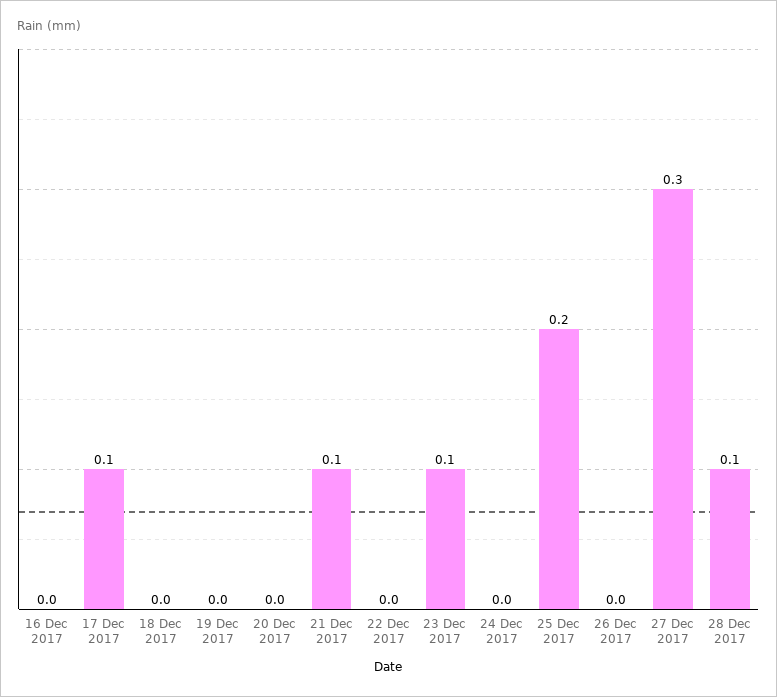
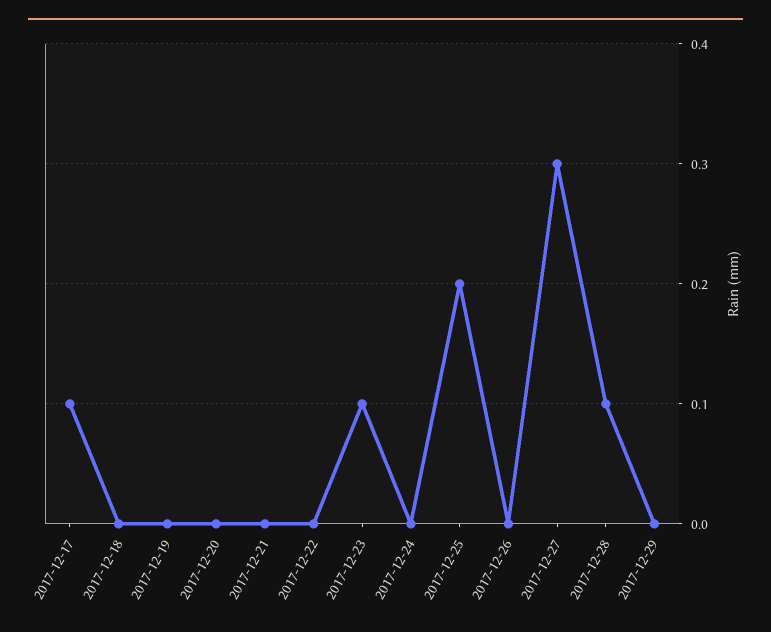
16 Dec 2017: 0 -> none
21 Dec 2017: 0.1 -> 0
2017-12-29: none -> 0

